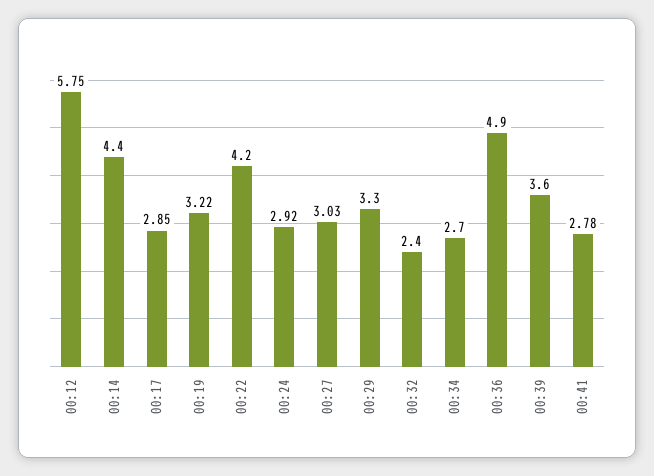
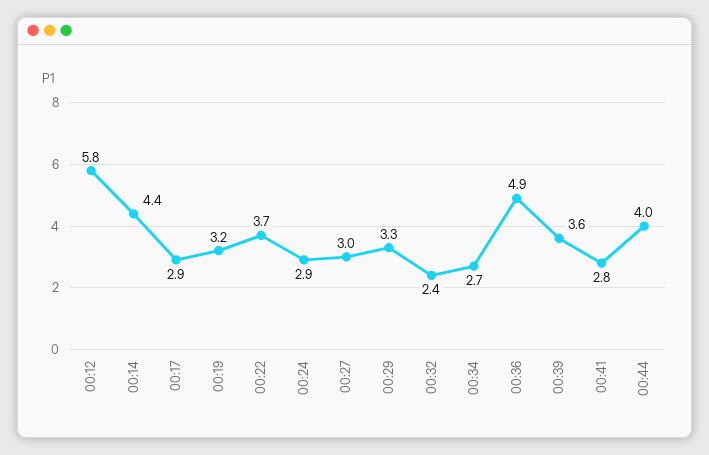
00:22: 4.2 -> 3.7
00:44: none -> 4

